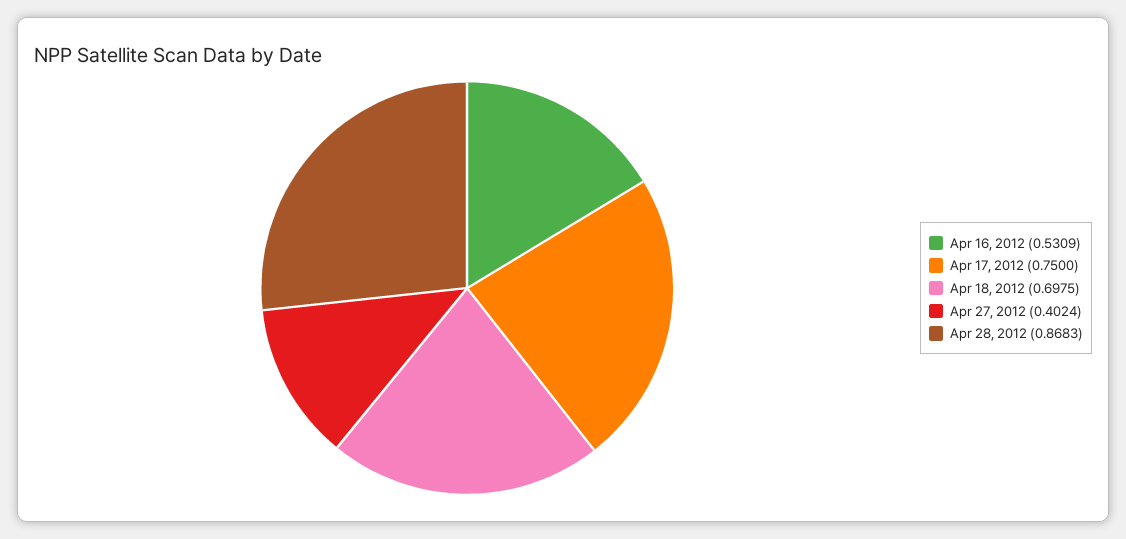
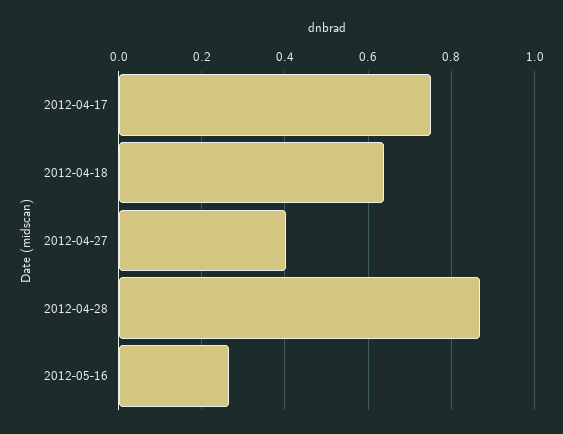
Apr 16, 2012: 0.5309 -> none
Apr 18, 2012: 0.6975 -> 0.64
2012-05-16: none -> 0.26

